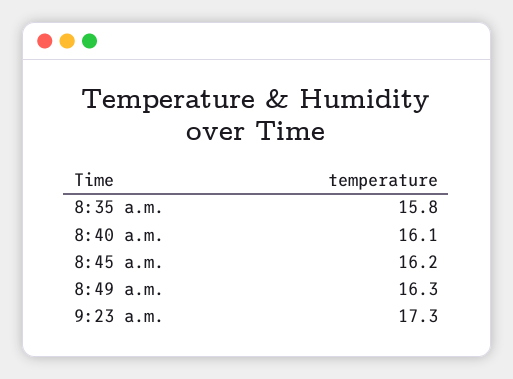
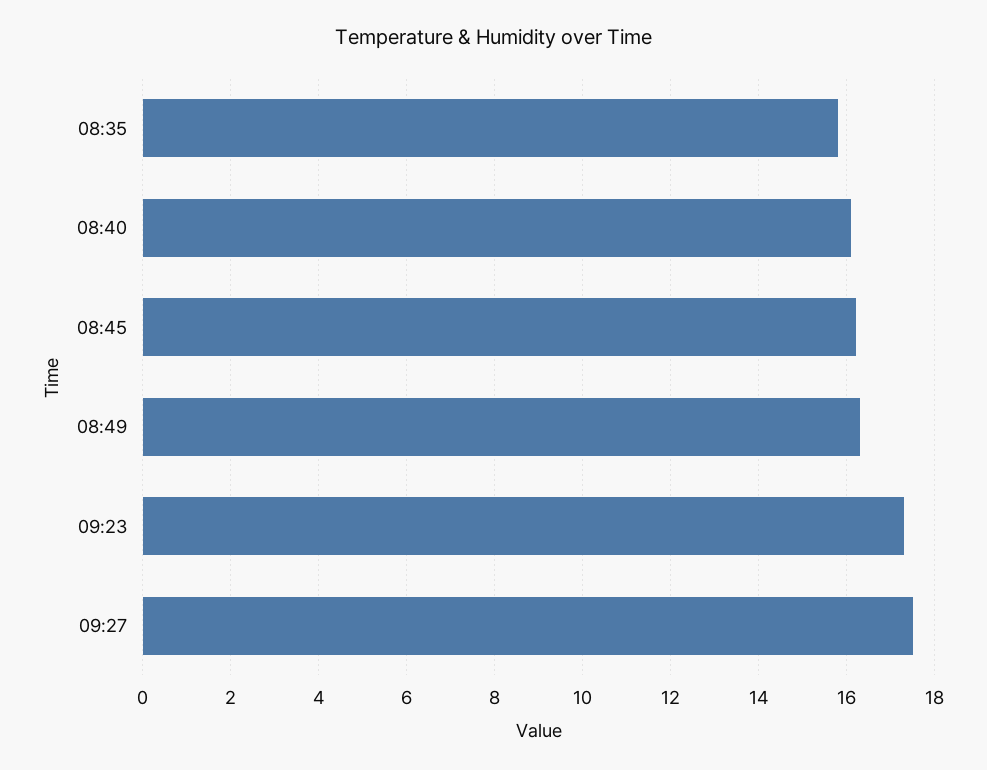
09:27: none -> 17.5

